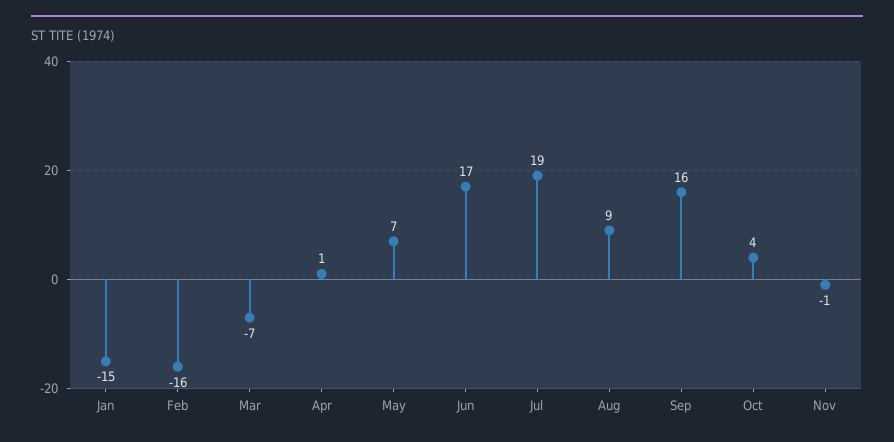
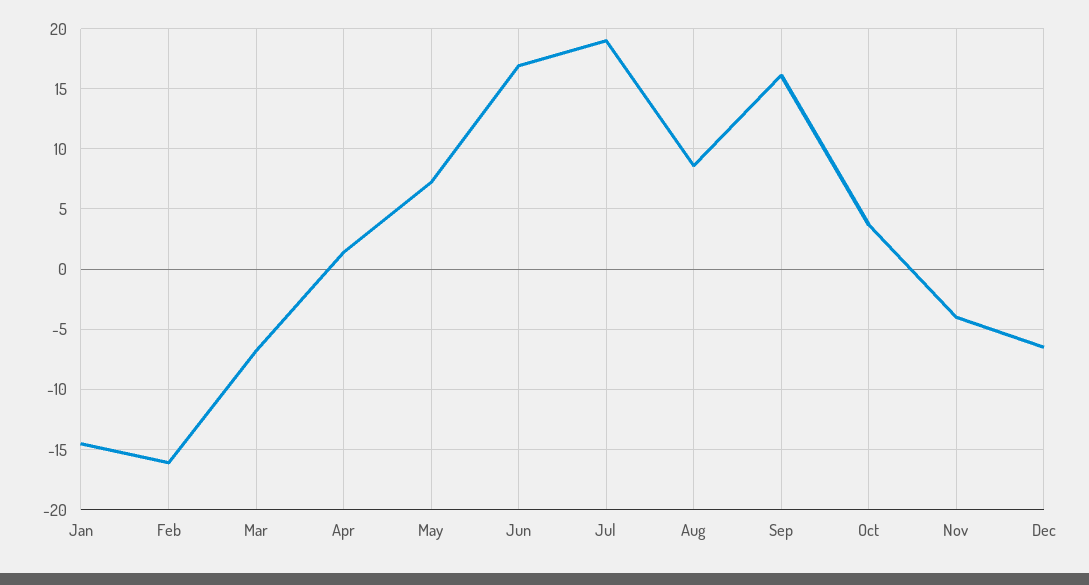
Nov: -1 -> -4
Dec: none -> -6.5

